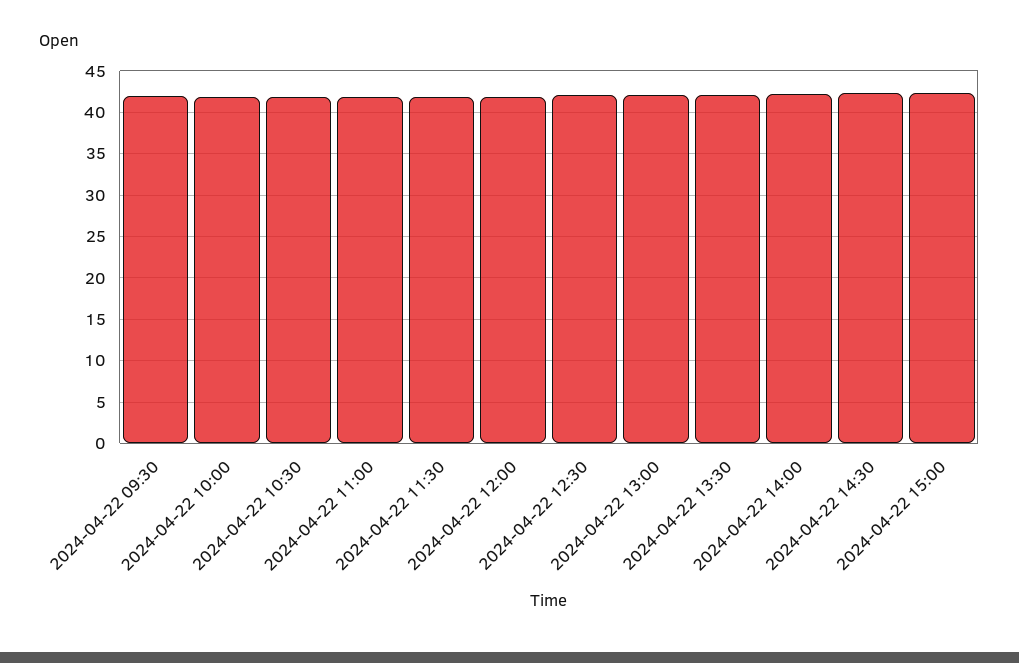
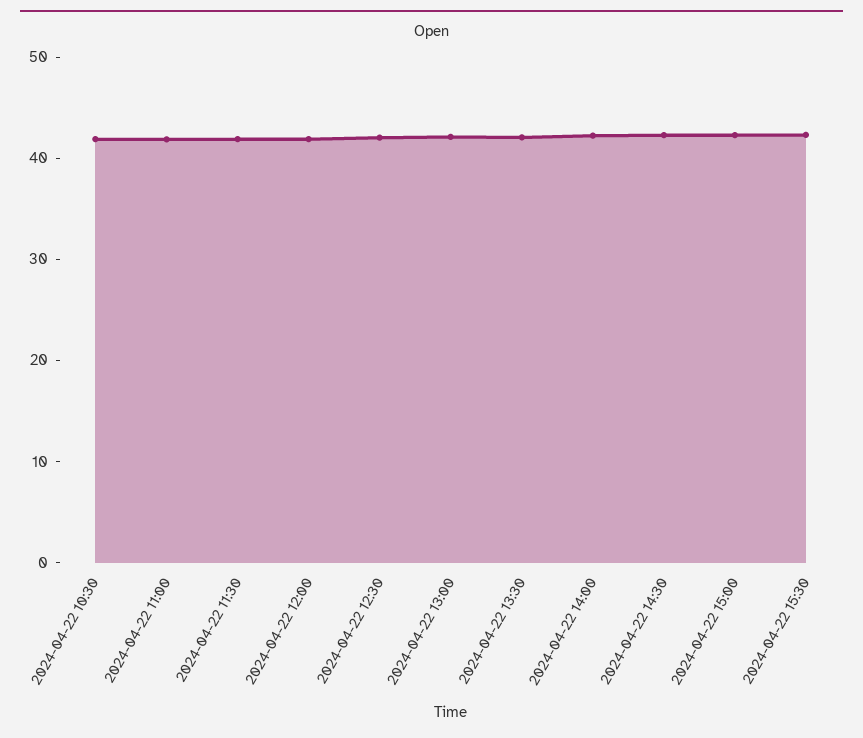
2024-04-22 09:30: 42 -> none
2024-04-22 10:00: 42 -> none
2024-04-22 15:30: none -> 42

